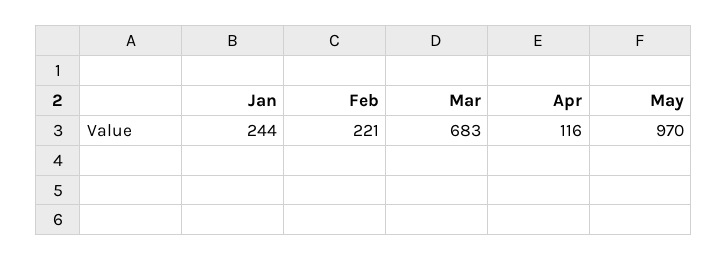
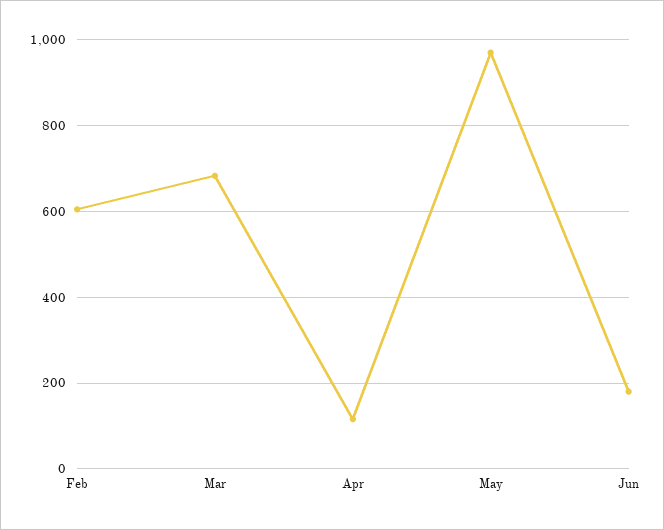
Jan: 244 -> none
Feb: 221 -> 600
Jun: none -> 180

